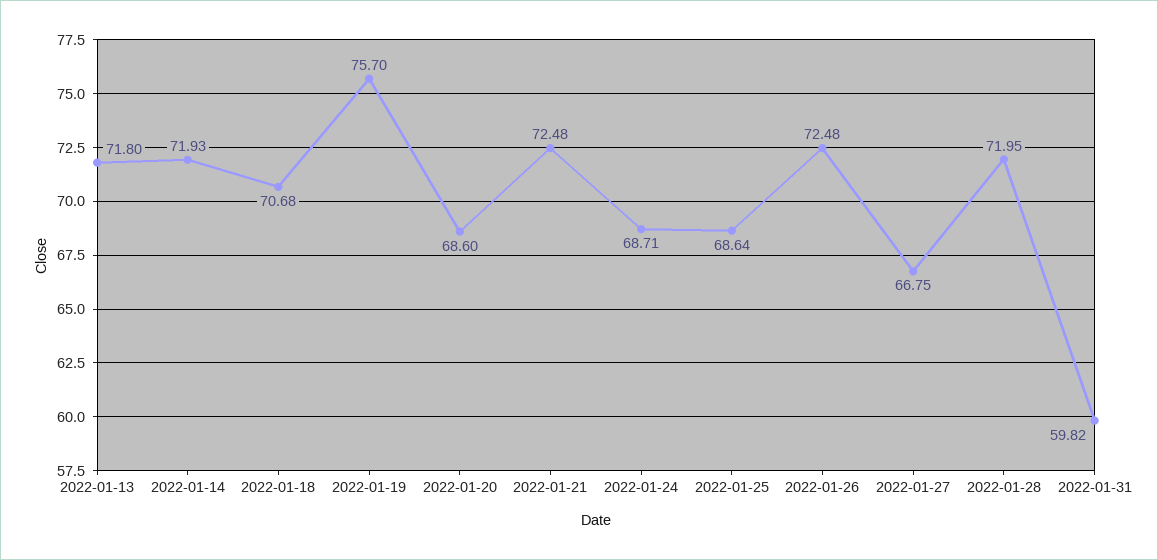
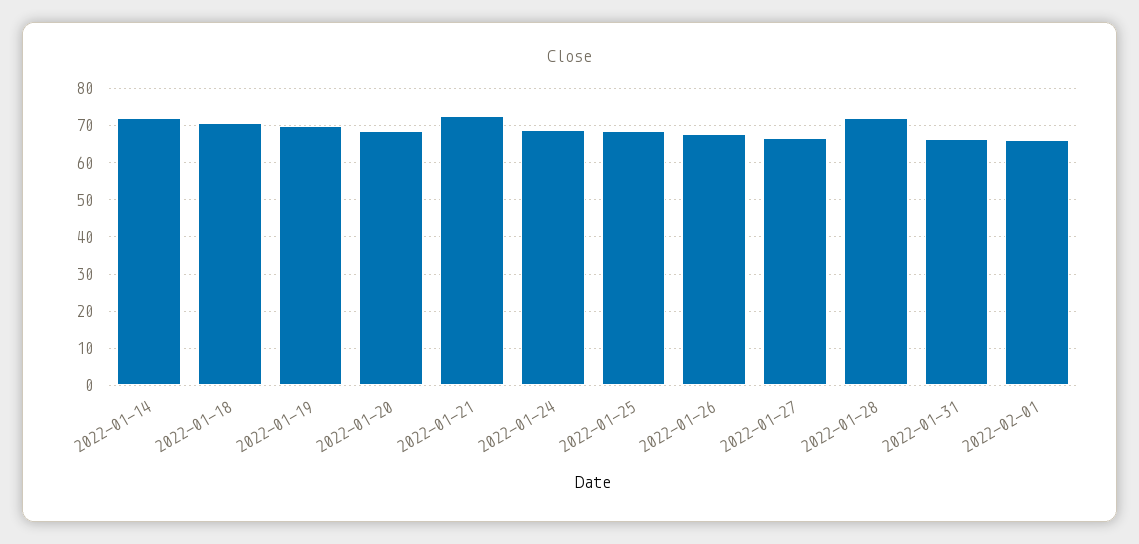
2022-01-13: 71.8 -> none
2022-01-19: 75.7 -> 70
2022-01-26: 72.48 -> 68
2022-01-31: 59.82 -> 66
2022-02-01: none -> 66

